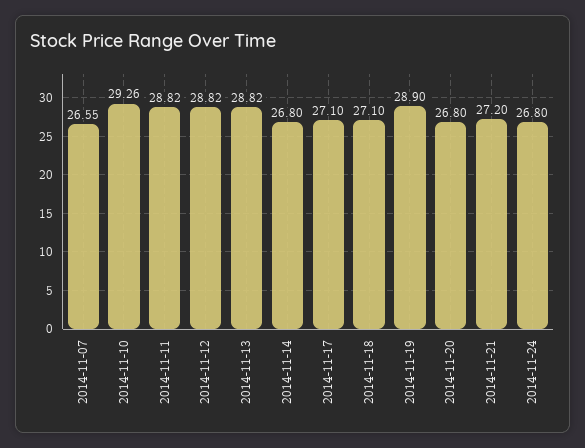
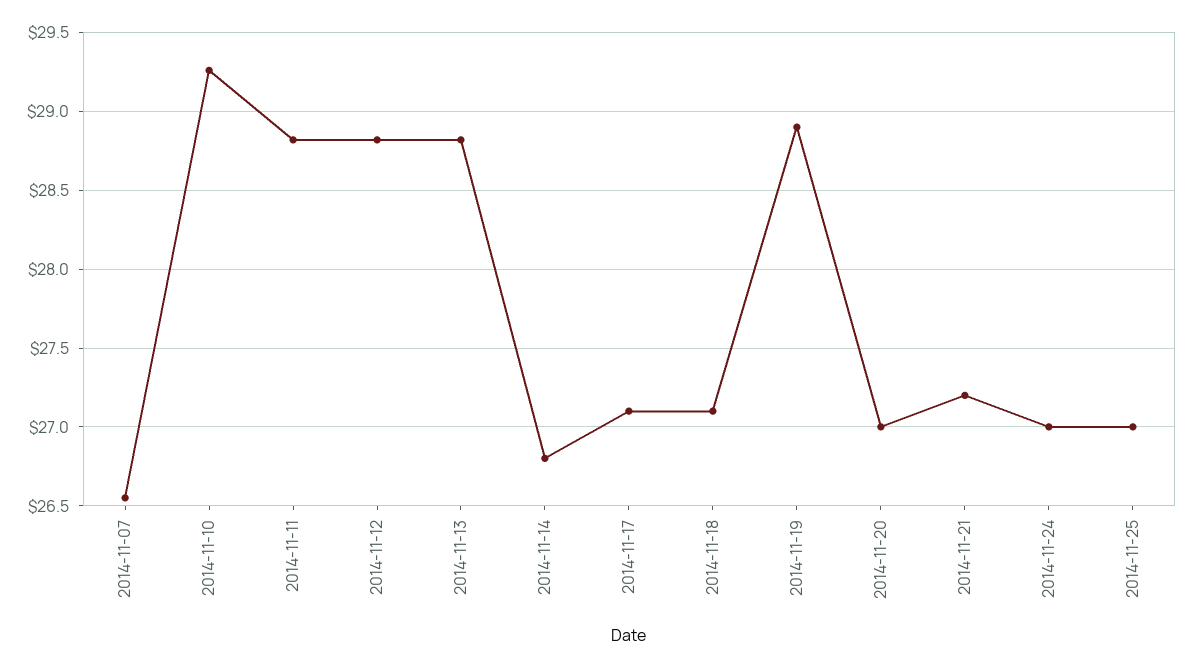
2014-11-20: 26.8 -> 27
2014-11-24: 26.8 -> 27
2014-11-25: none -> 27

